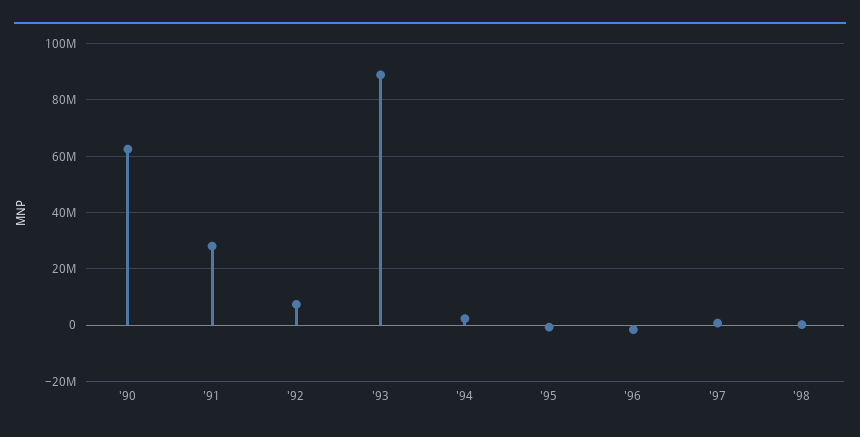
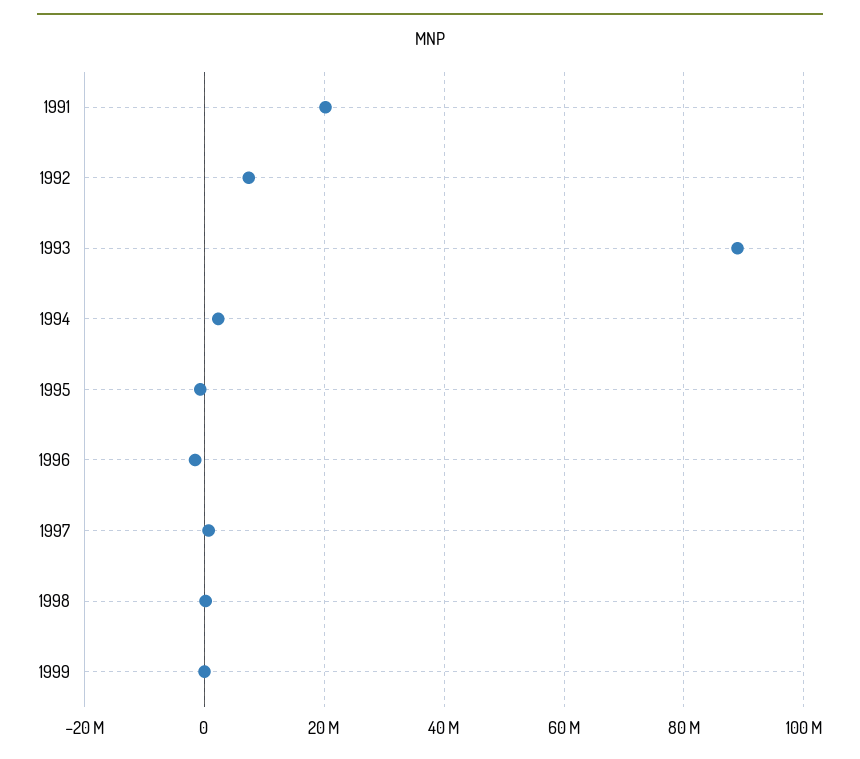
'90: 62500000 -> none
'91: 27500000 -> 20000000
1999: none -> 0

